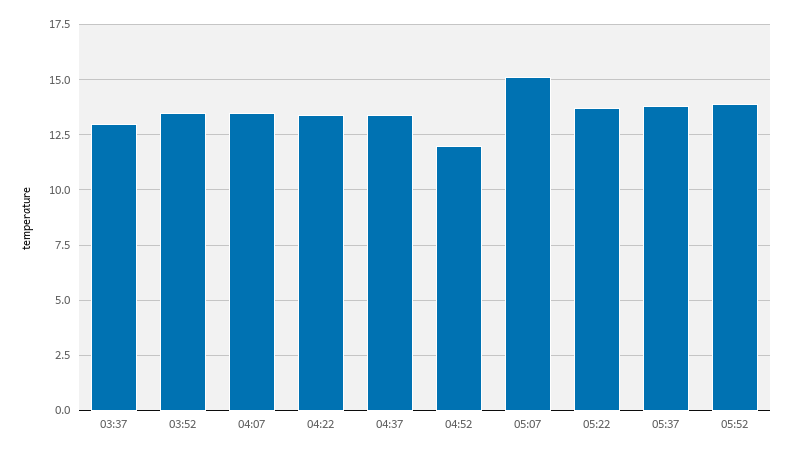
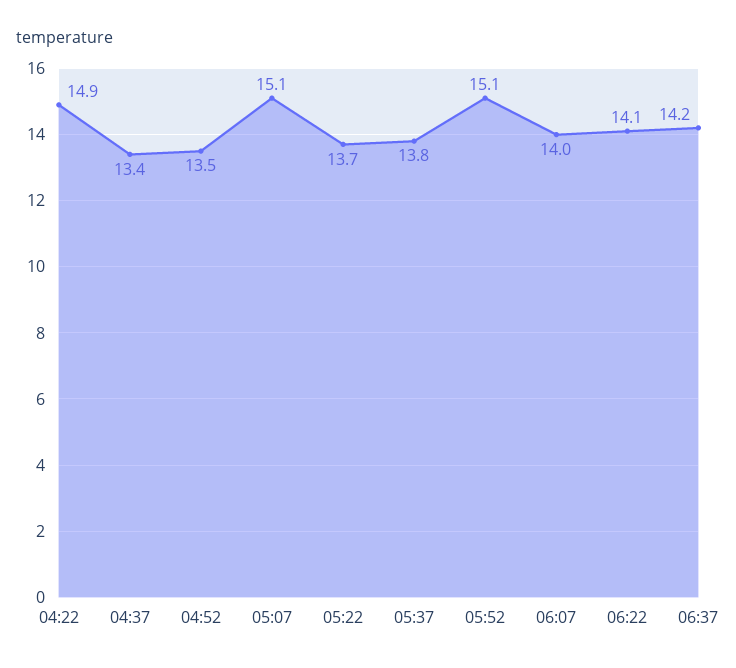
03:37: 13 -> none
03:52: 13.5 -> none
04:07: 13.5 -> none
04:22: 13.5 -> 14.9
04:52: 12 -> 13.5
05:52: 14 -> 15.1
06:07: none -> 14
06:22: none -> 14.1
06:37: none -> 14.2

